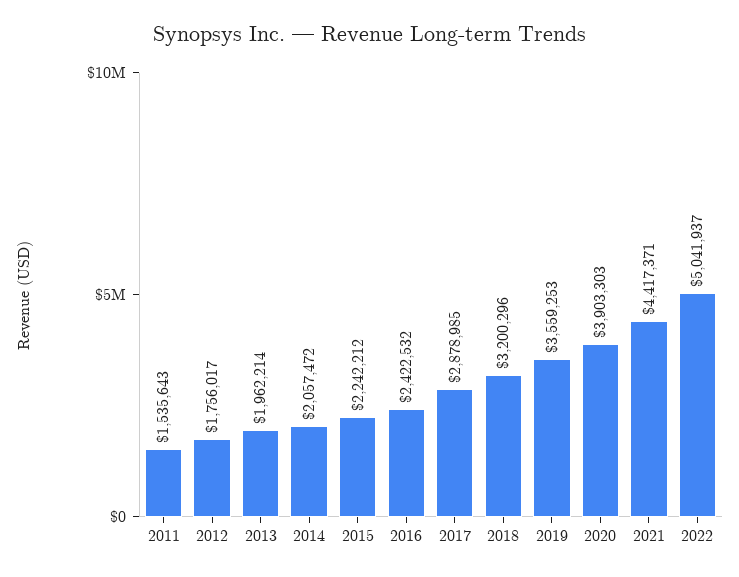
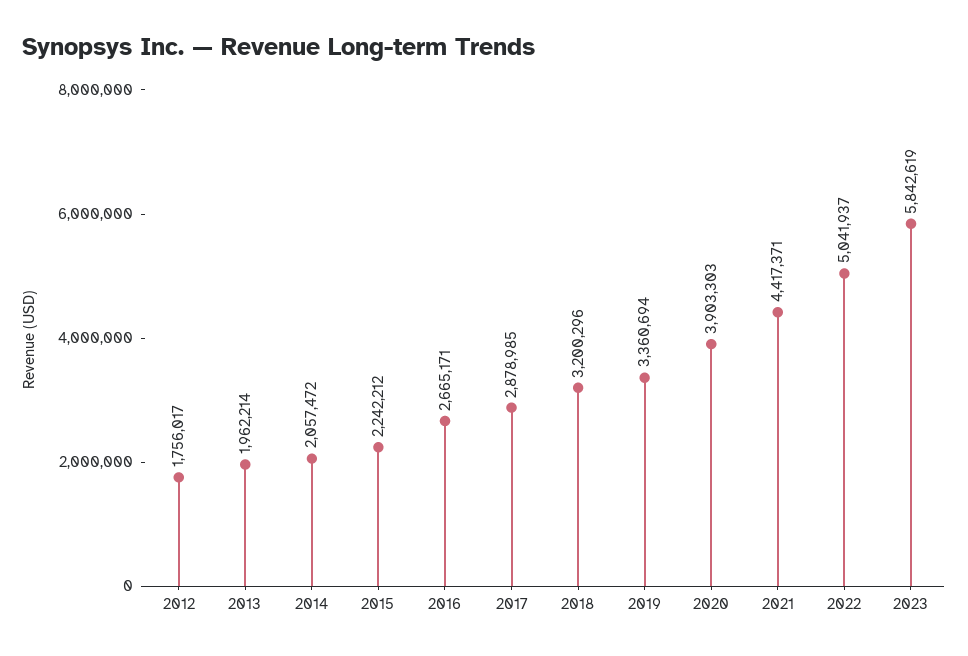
2011: 1535643 -> none
2016: 2422532 -> 2665171
2019: 3559253 -> 3360694
2023: none -> 5842619

